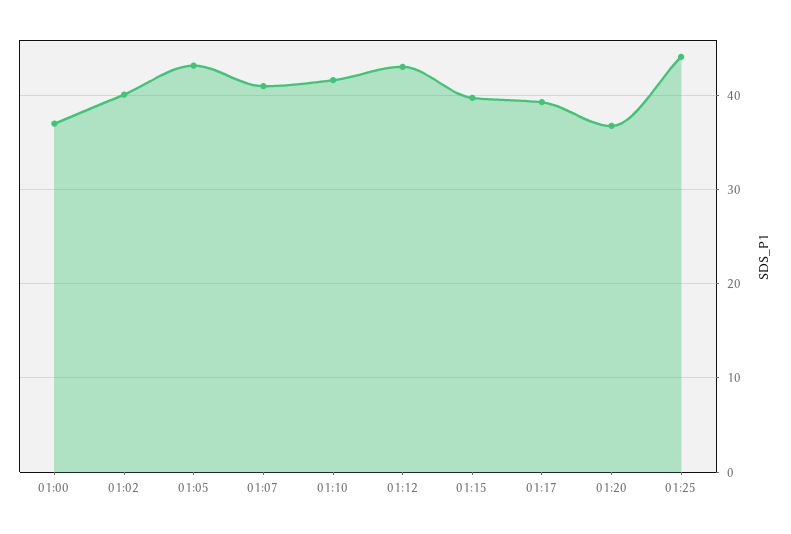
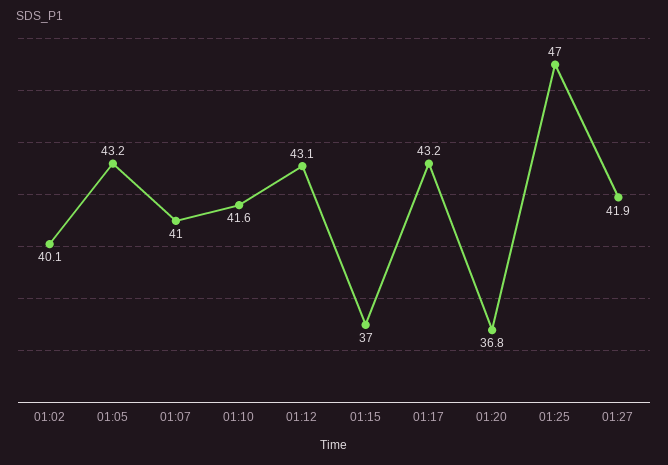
01:00: 37 -> none
01:15: 40 -> 37
01:17: 39 -> 43.2
01:25: 44 -> 47
01:27: none -> 41.9

